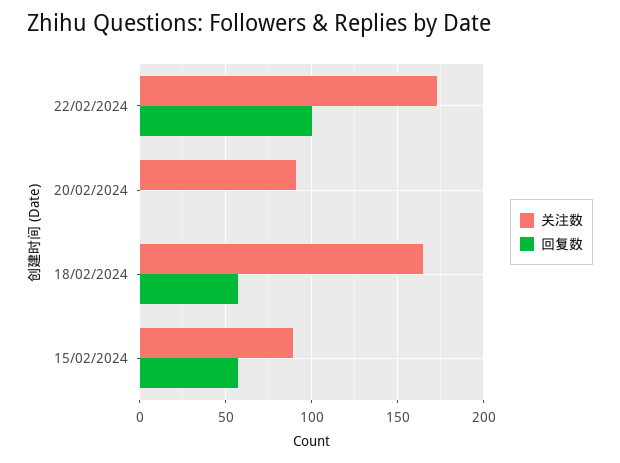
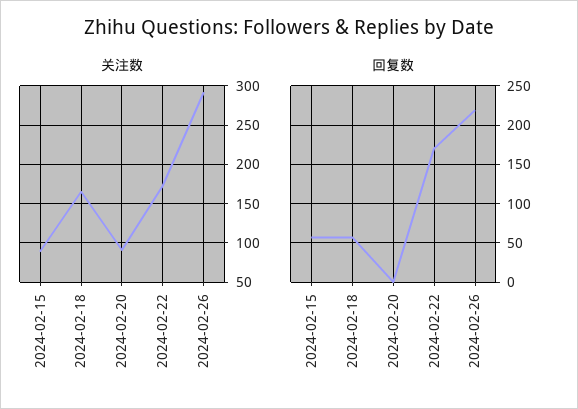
回复数, 22/02/2024: 100 -> 170
关注数, 2024-02-26: none -> 290
回复数, 2024-02-26: none -> 220

